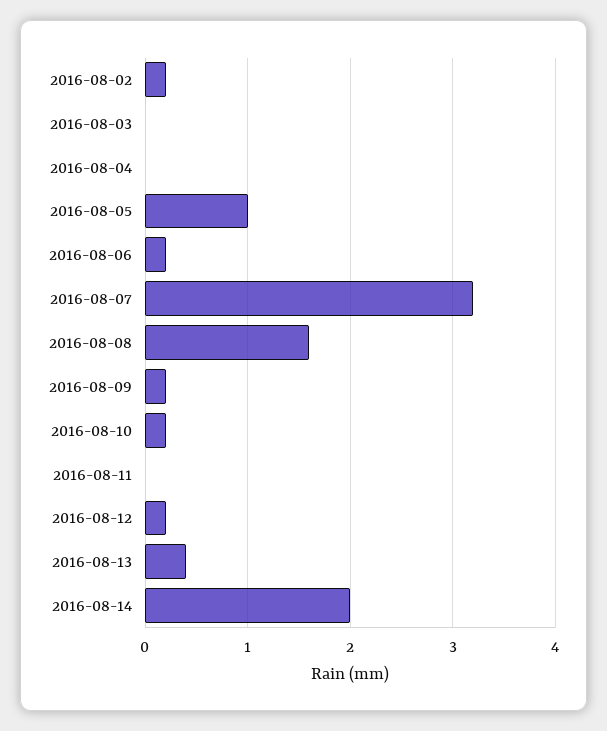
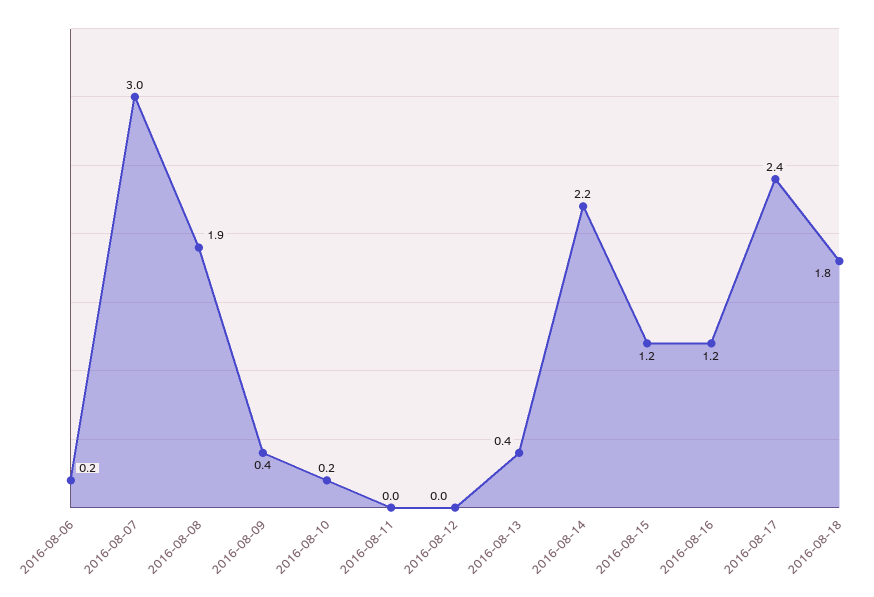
2016-08-02: 0.2 -> none
2016-08-03: 0 -> none
2016-08-04: 0 -> none
2016-08-05: 1 -> none
2016-08-07: 3.2 -> 3
2016-08-08: 1.6 -> 1.9
2016-08-09: 0.2 -> 0.4
2016-08-12: 0.2 -> 0
2016-08-14: 2 -> 2.2
2016-08-15: none -> 1.2
2016-08-16: none -> 1.2
2016-08-17: none -> 2.4
2016-08-18: none -> 1.8

